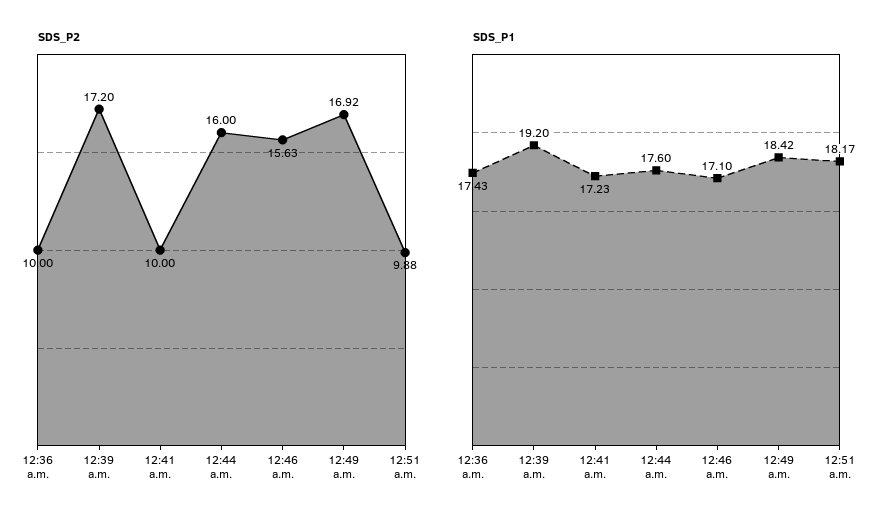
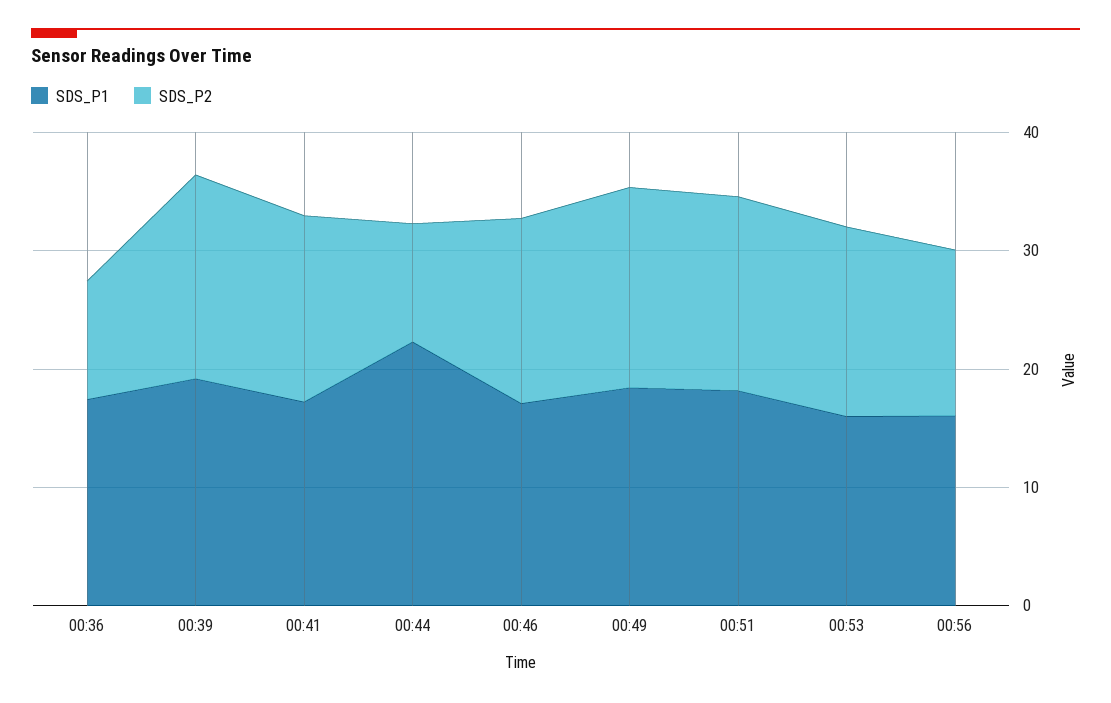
SDS_P2, 12:41 a.m.: 10 -> 16
SDS_P2, 12:44 a.m.: 16 -> 10
SDS_P2, 12:51 a.m.: 9.88 -> 16
SDS_P1, 12:44 a.m.: 17.6 -> 22
SDS_P1, 00:53: none -> 16
SDS_P2, 00:53: none -> 16
SDS_P1, 00:56: none -> 16
SDS_P2, 00:56: none -> 14

